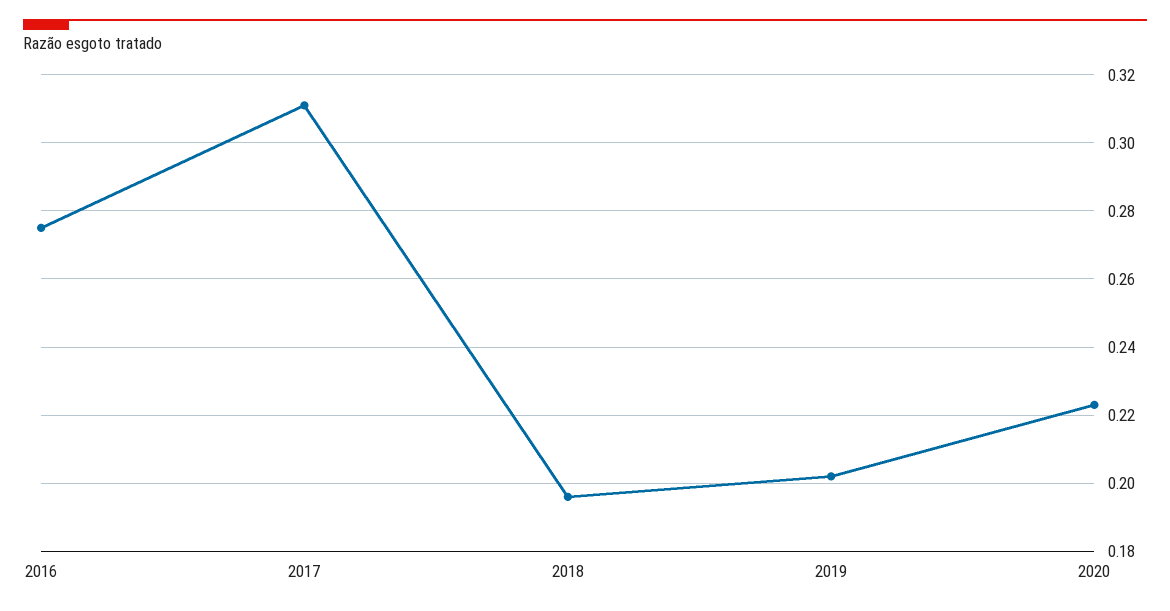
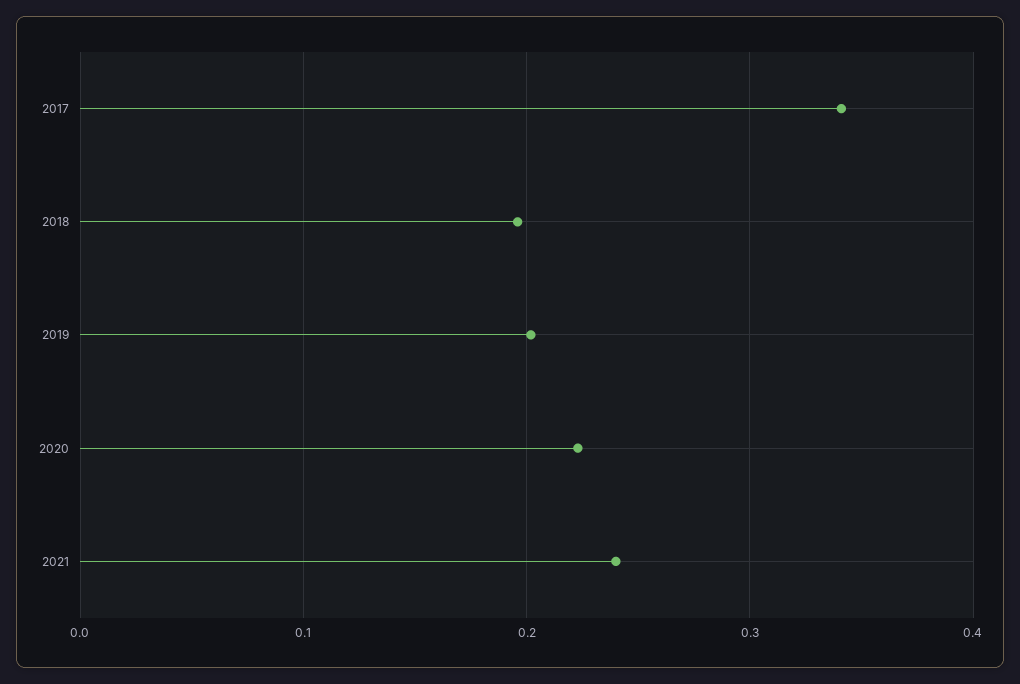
2016: 0.275 -> none
2017: 0.31 -> 0.34
2021: none -> 0.24

